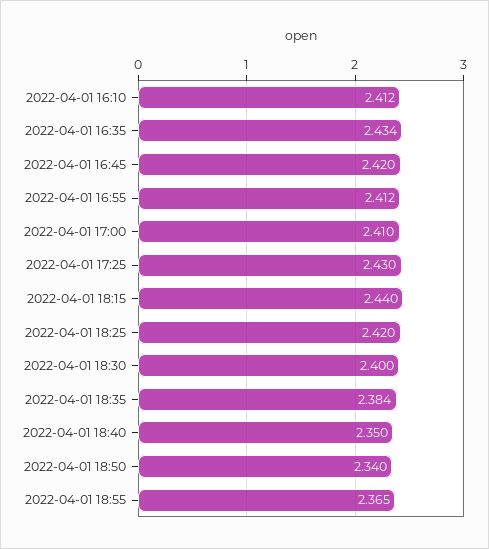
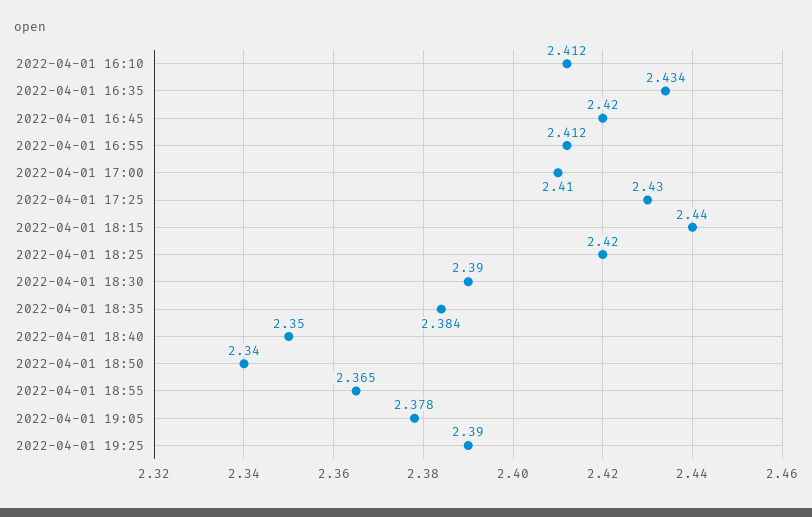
2022-04-01 18:30: 2.4 -> 2.39
2022-04-01 19:05: none -> 2.378
2022-04-01 19:25: none -> 2.39

